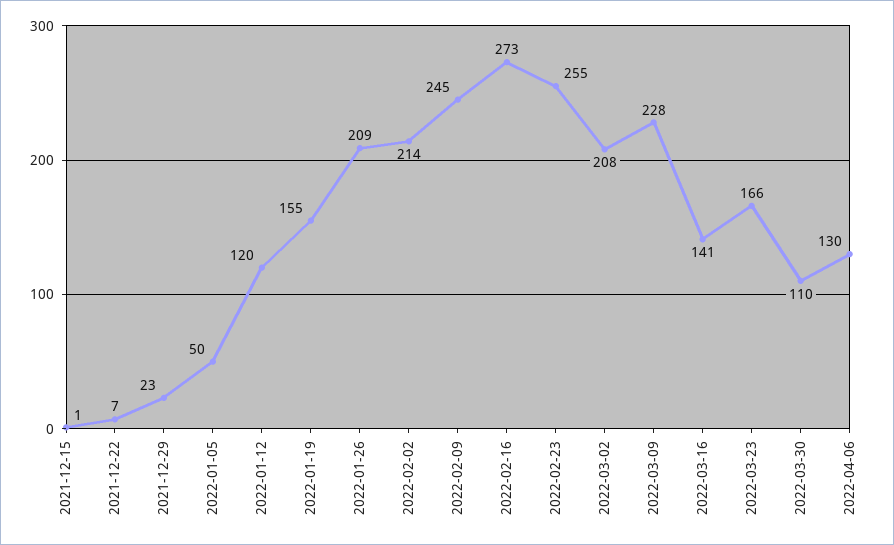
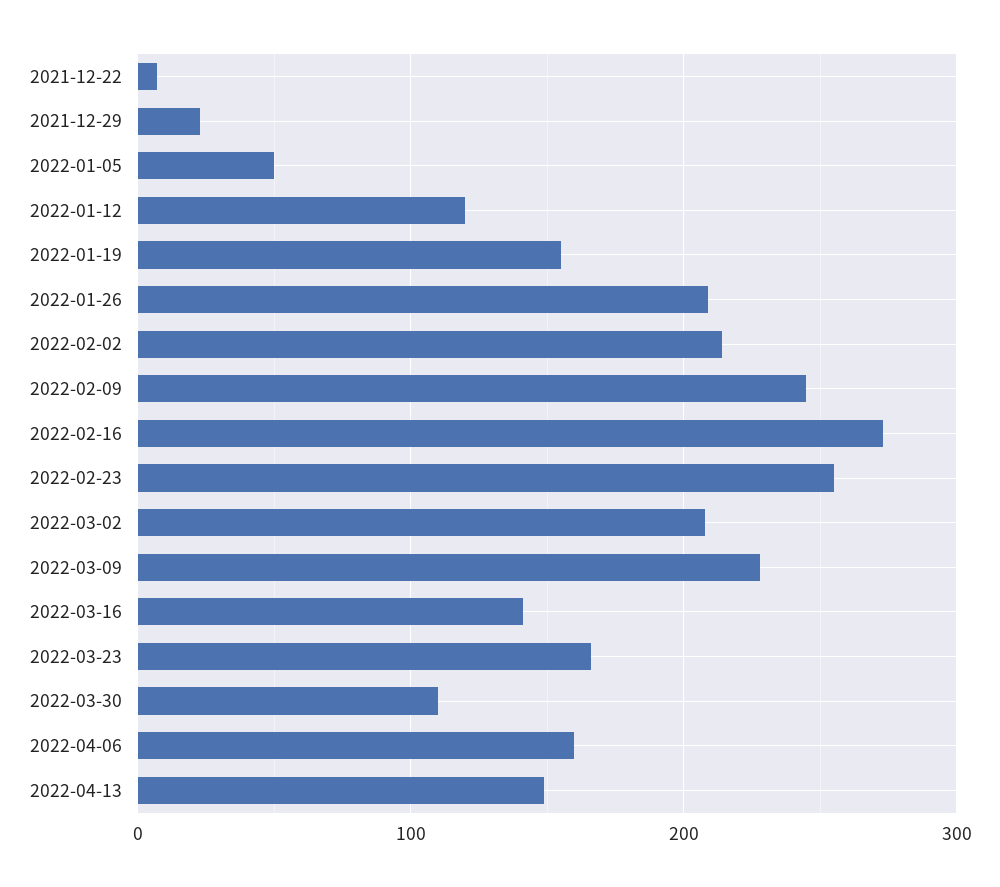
2021-12-15: 1 -> none
2022-04-06: 130 -> 160
2022-04-13: none -> 150

